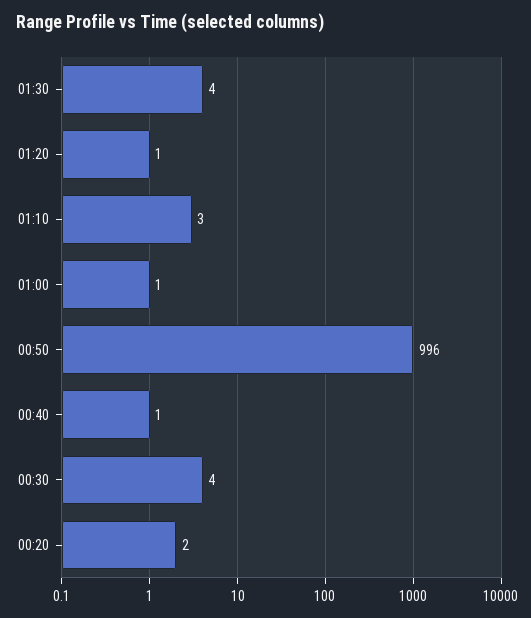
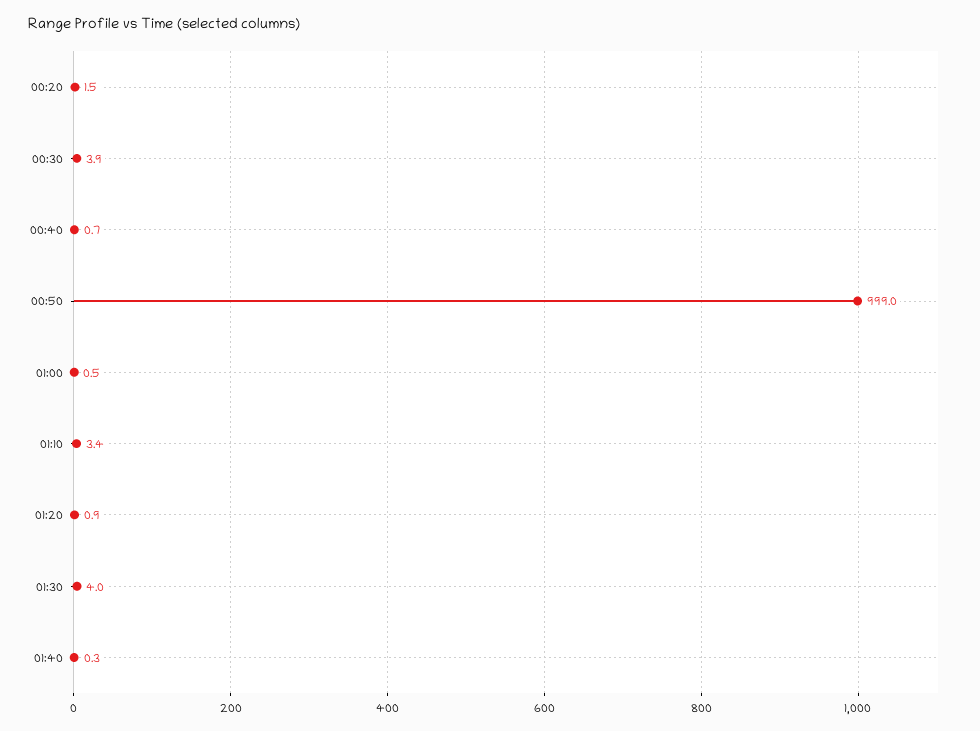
00:50: 996 -> 999
01:40: none -> 0.3

